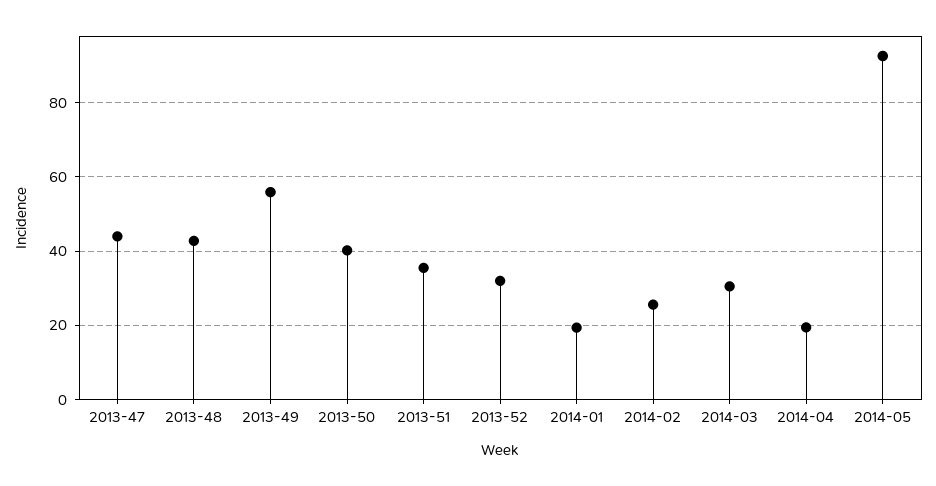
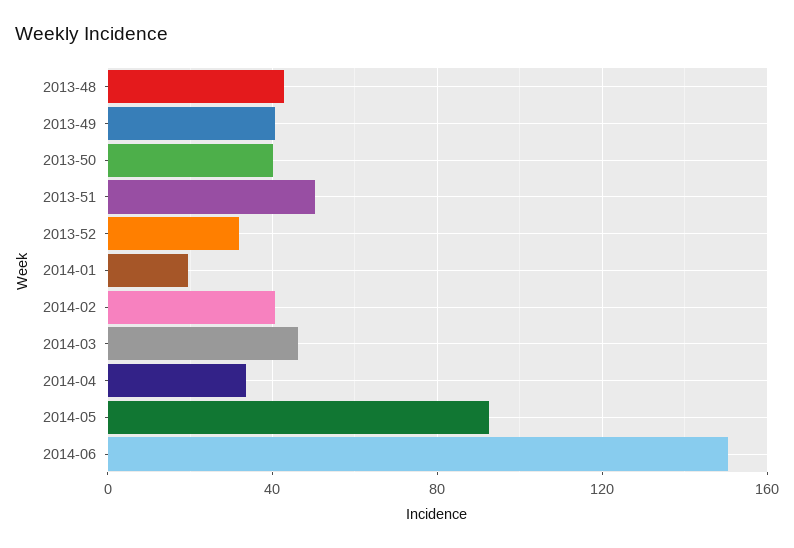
2013-47: 44 -> none
2013-49: 56 -> 40
2013-51: 36 -> 50
2014-02: 26 -> 40
2014-03: 30 -> 45
2014-04: 20 -> 35
2014-06: none -> 150

